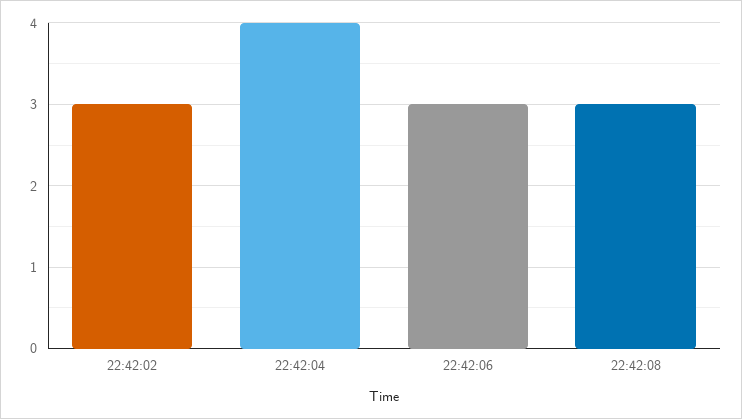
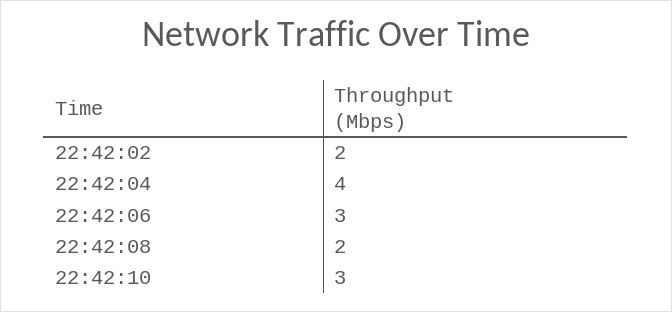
22:42:02: 3 -> 2
22:42:08: 3 -> 2
22:42:10: none -> 3

